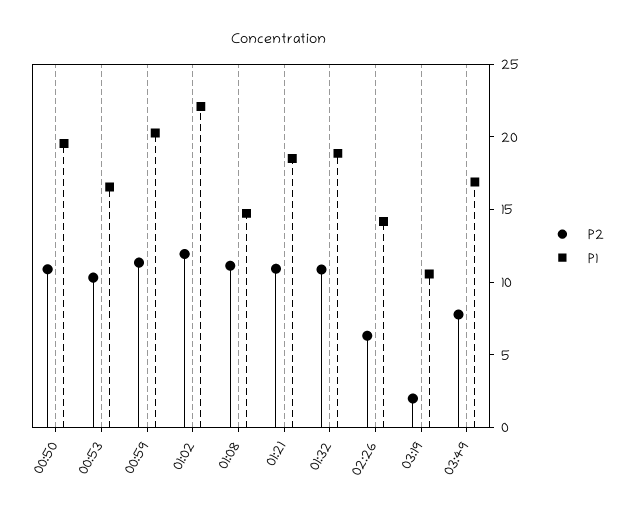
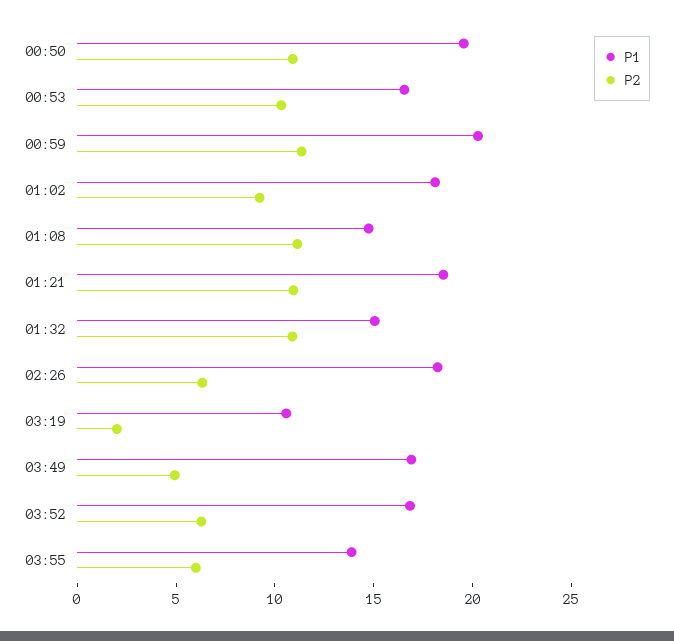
P2, 01:02: 12 -> 9
P1, 01:02: 22 -> 18
P1, 01:32: 19 -> 15
P1, 02:26: 14 -> 18
P2, 03:49: 8 -> 5
P1, 03:52: none -> 17
P2, 03:52: none -> 6
P1, 03:55: none -> 14
P2, 03:55: none -> 6

